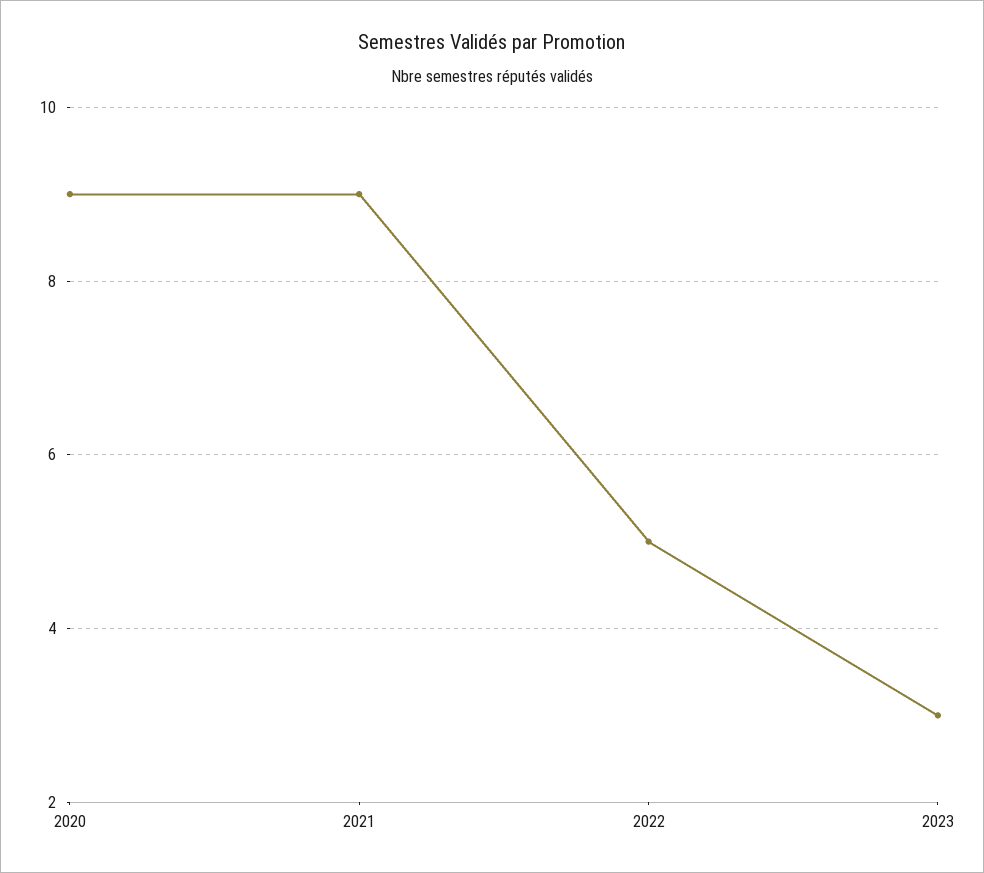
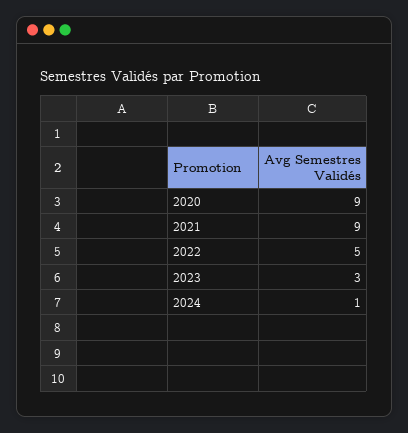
2024: none -> 1

